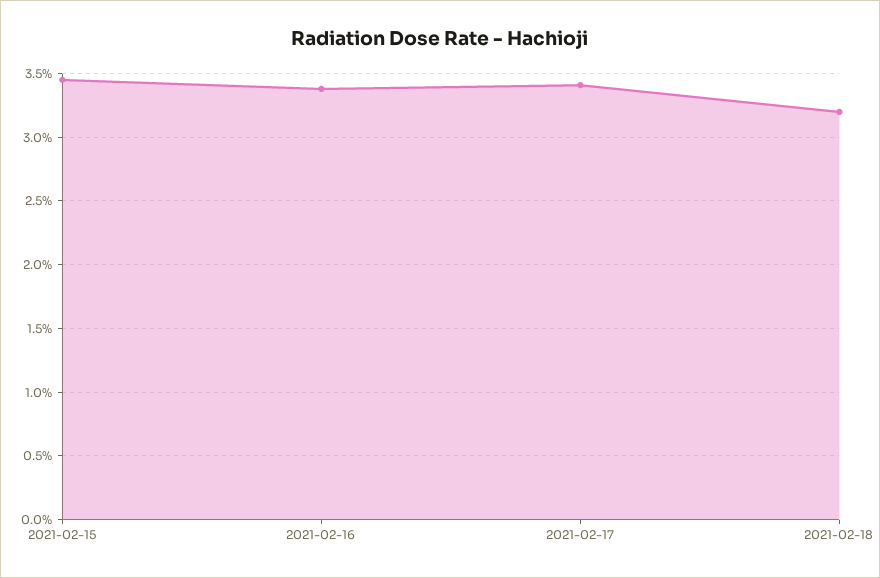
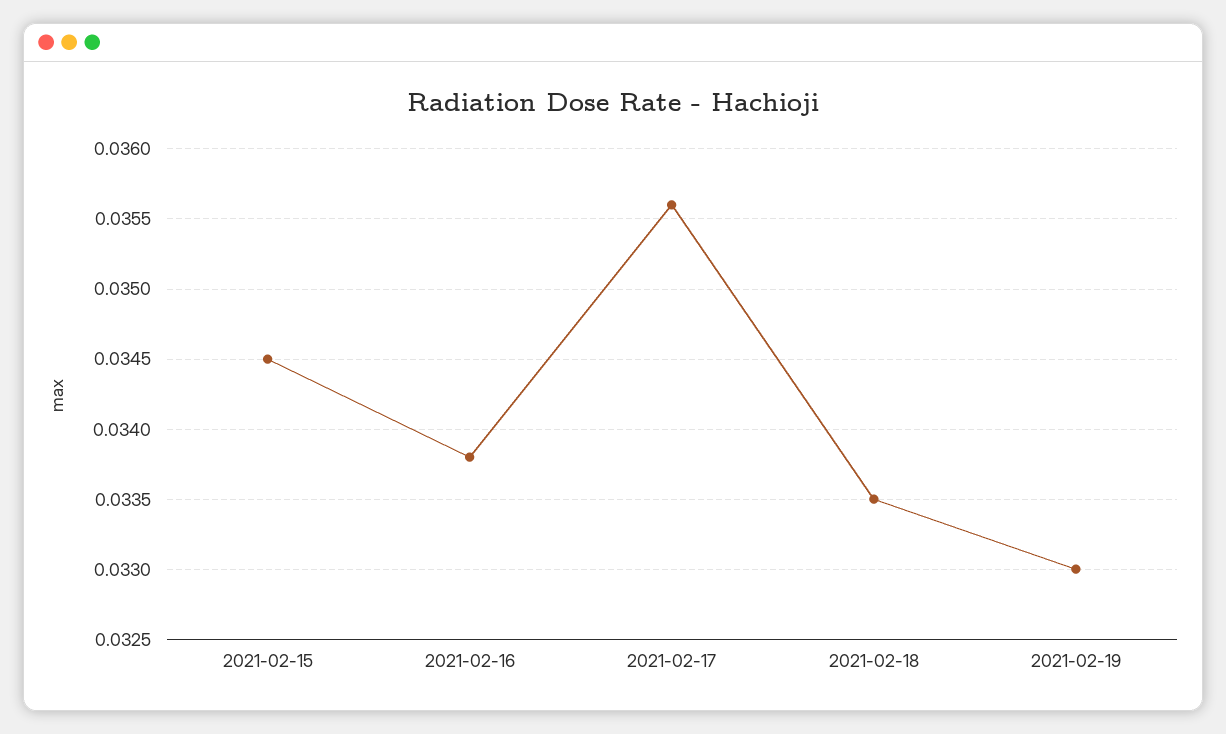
2021-02-17: 0.034 -> 0.0356
2021-02-18: 0.032 -> 0.0335
2021-02-19: none -> 0.033

